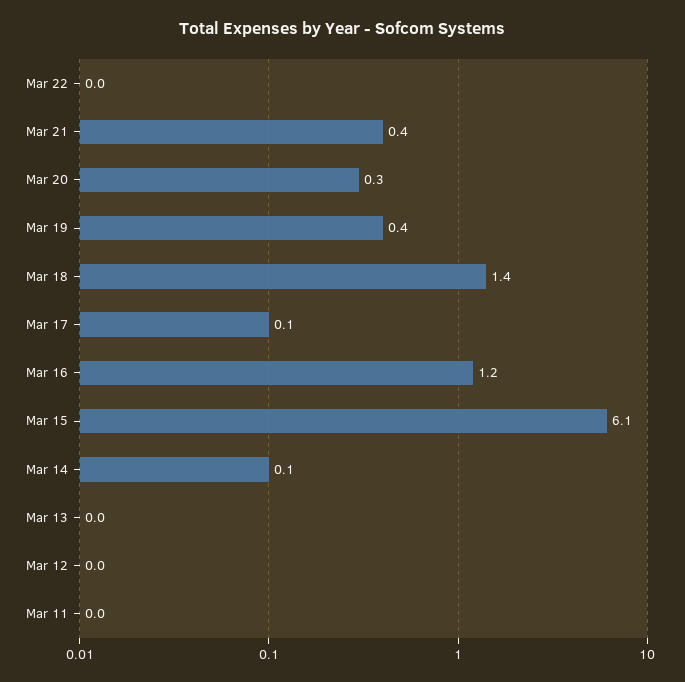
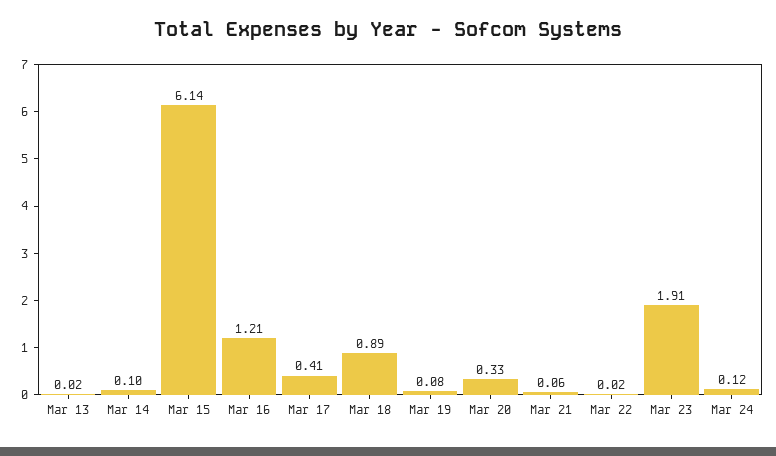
Mar 21: 0.4 -> 0.06
Mar 19: 0.4 -> 0.08
Mar 18: 1.4 -> 0.89
Mar 17: 0.1 -> 0.41
Mar 12: 0 -> none
Mar 11: 0 -> none
Mar 23: none -> 1.91
Mar 24: none -> 0.12

